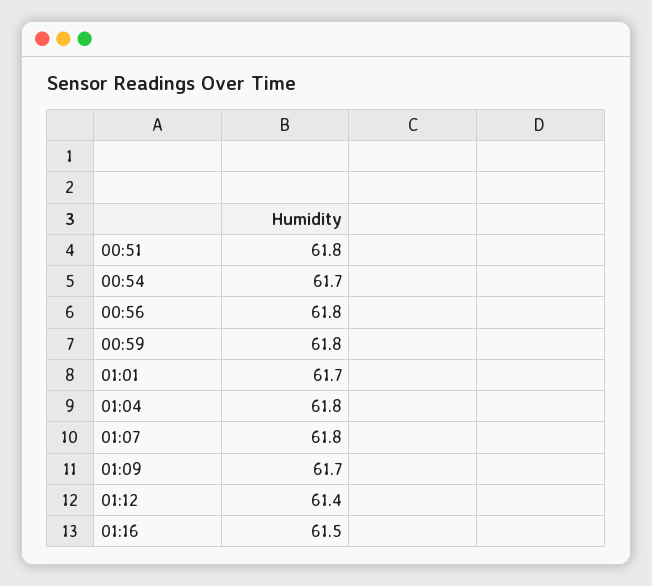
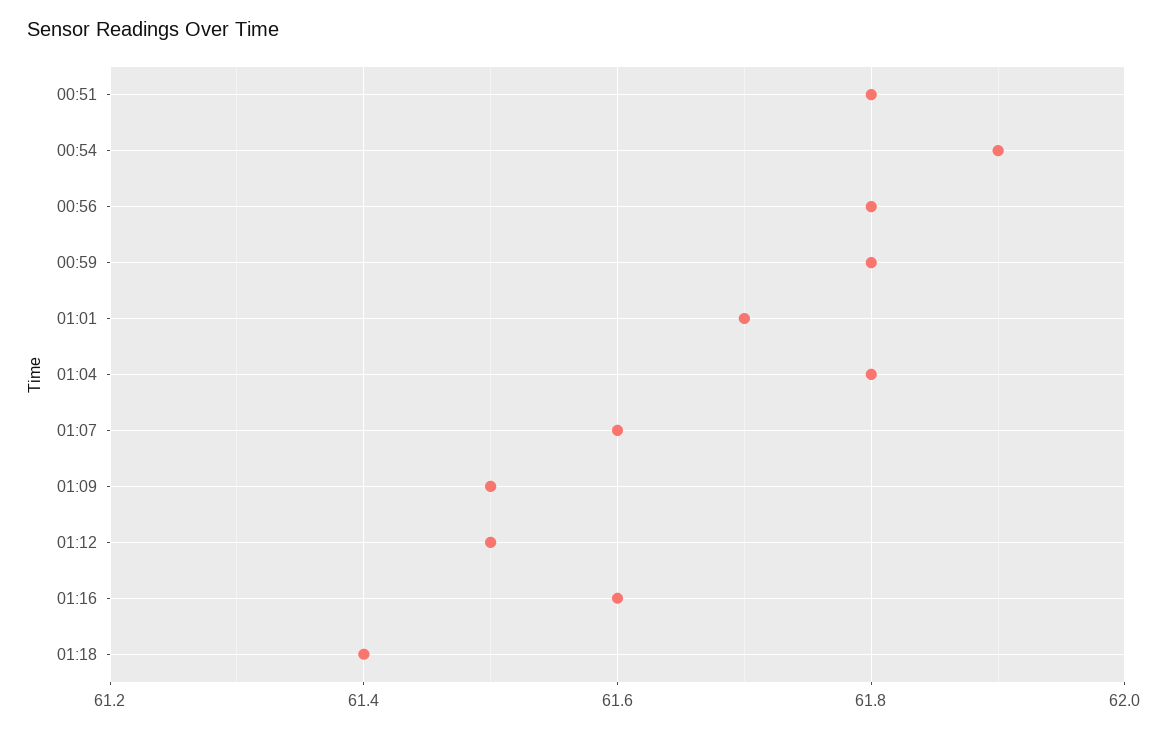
00:54: 61.7 -> 61.9
01:07: 61.8 -> 61.6
01:09: 61.7 -> 61.5
01:12: 61.4 -> 61.5
01:16: 61.5 -> 61.6
01:18: none -> 61.4

